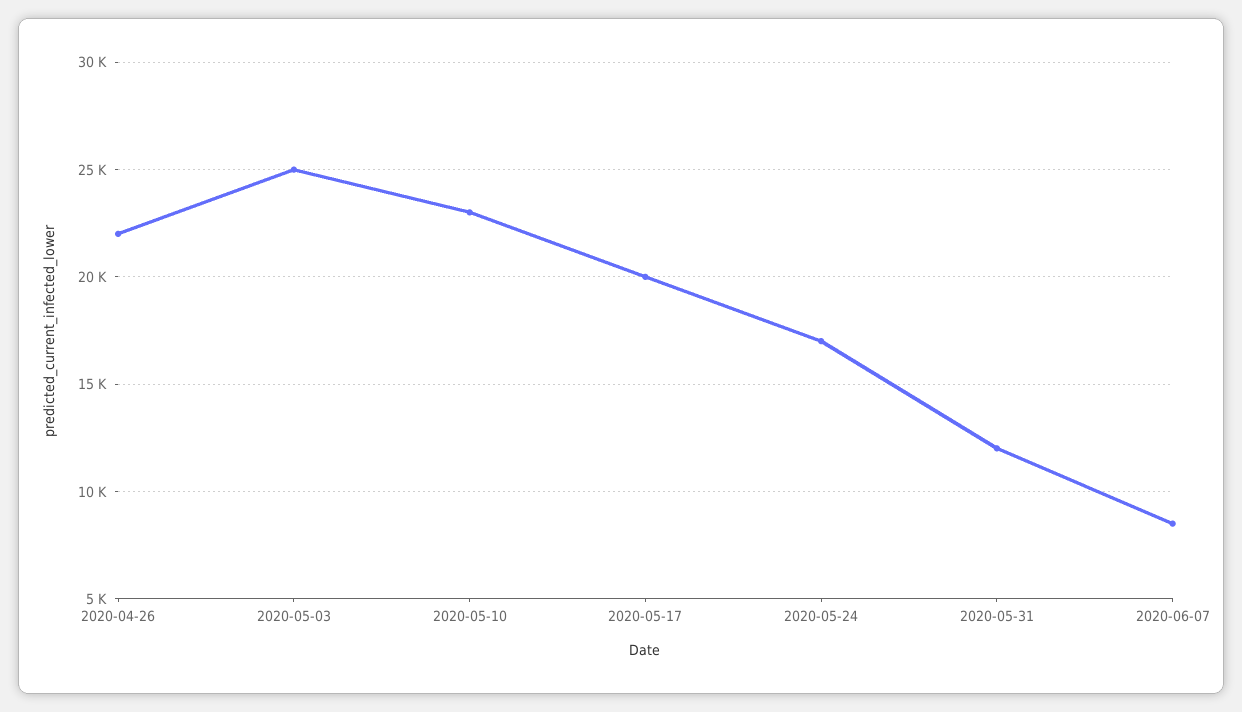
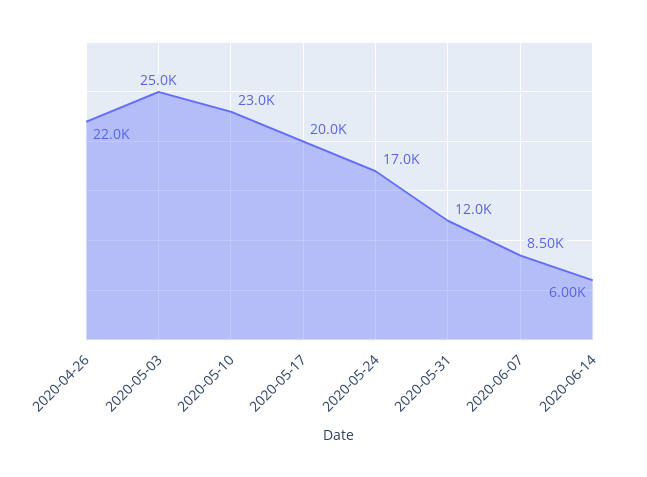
2020-06-14: none -> 6000

